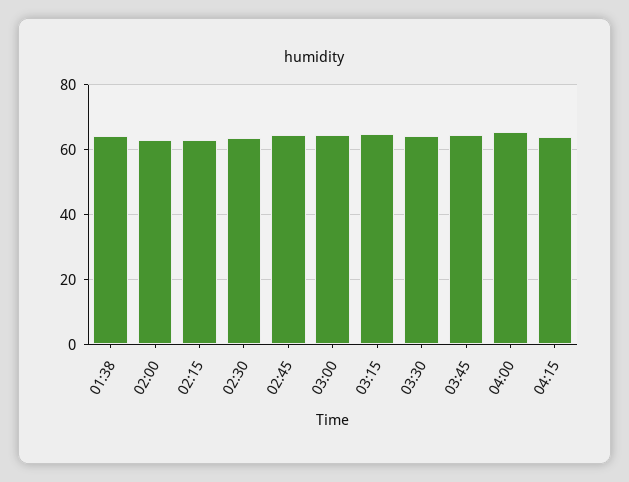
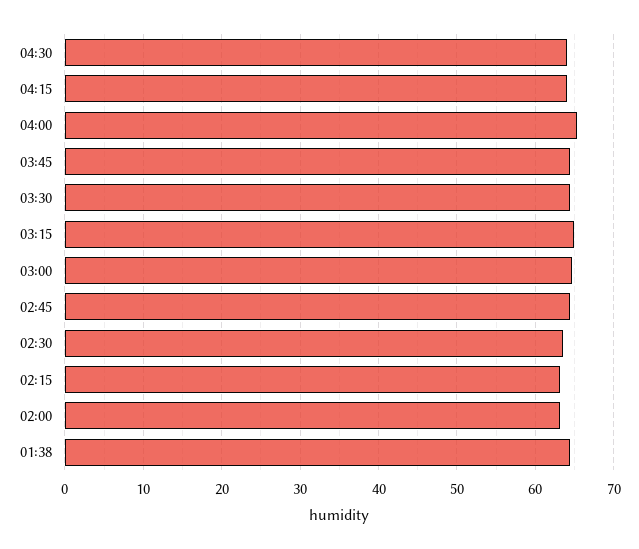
04:30: none -> 64

